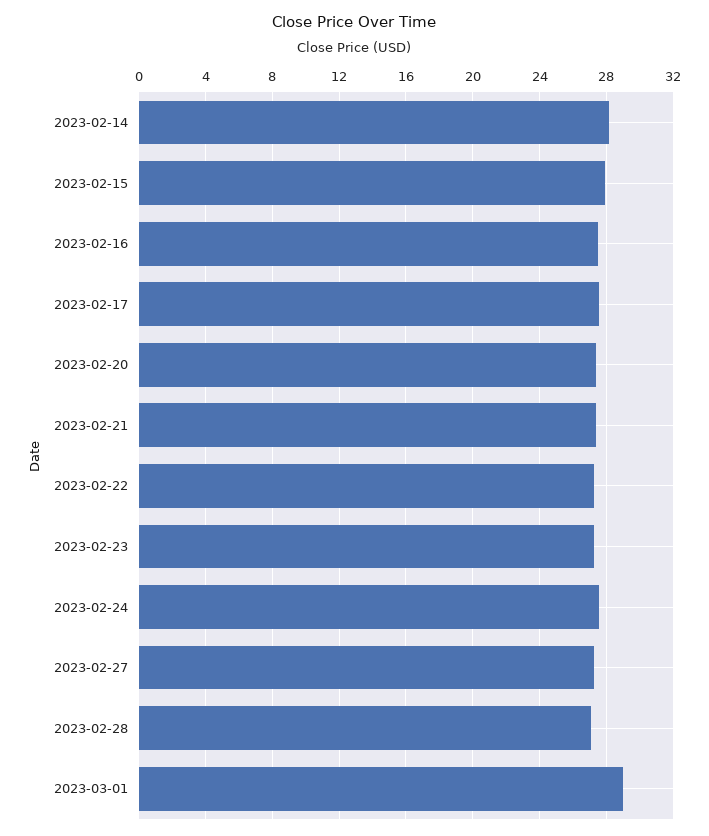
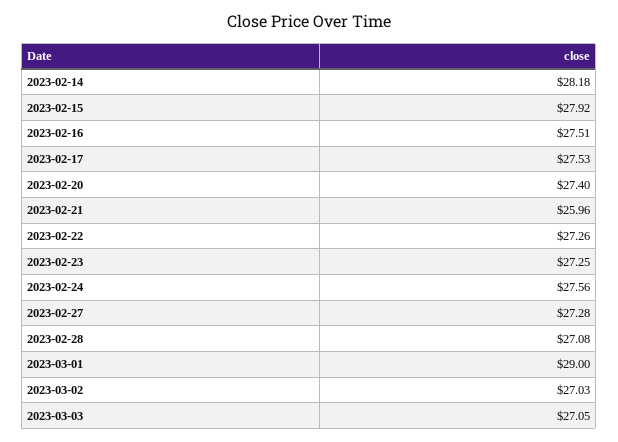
2023-02-21: 27.5 -> 25.96
2023-03-02: none -> 27.03
2023-03-03: none -> 27.05

